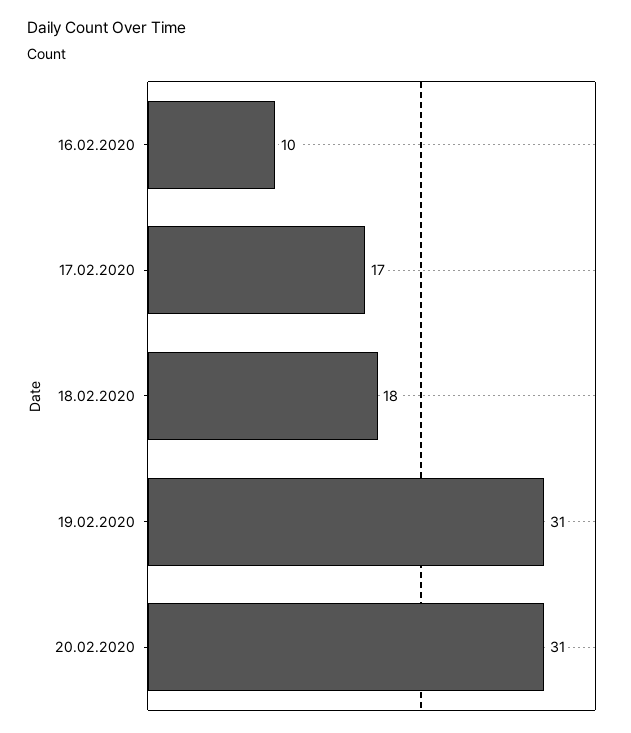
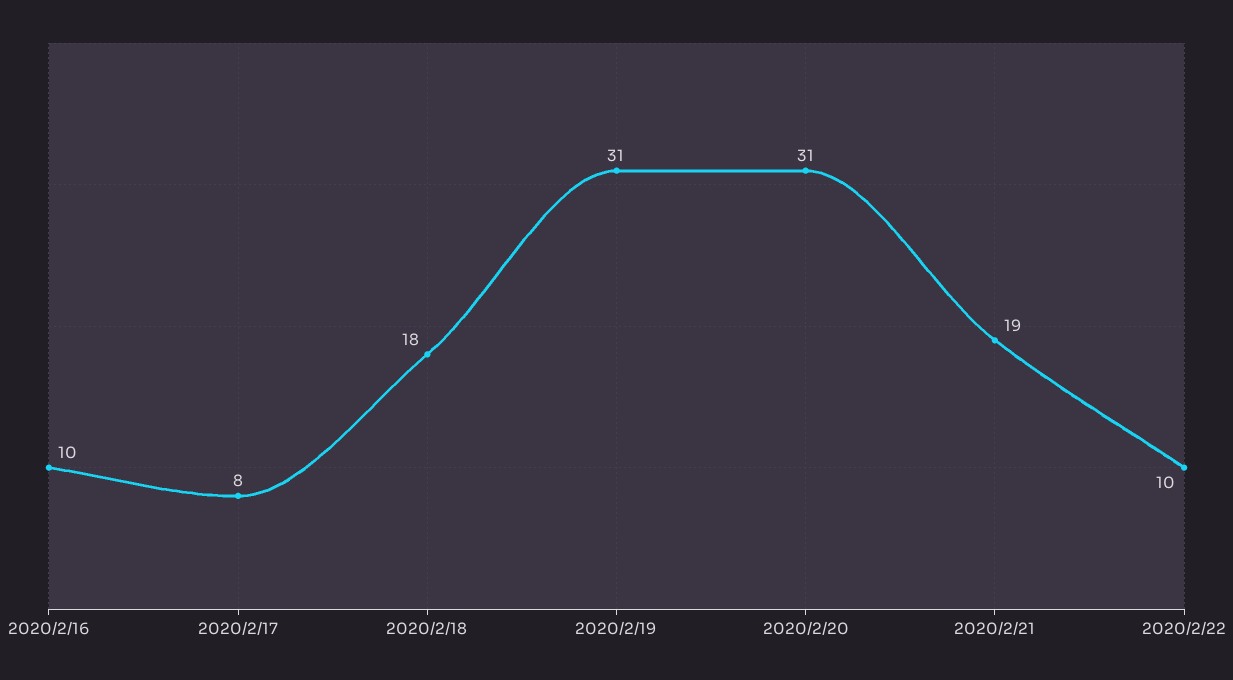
17.02.2020: 17 -> 8
2020/2/21: none -> 19
2020/2/22: none -> 10

